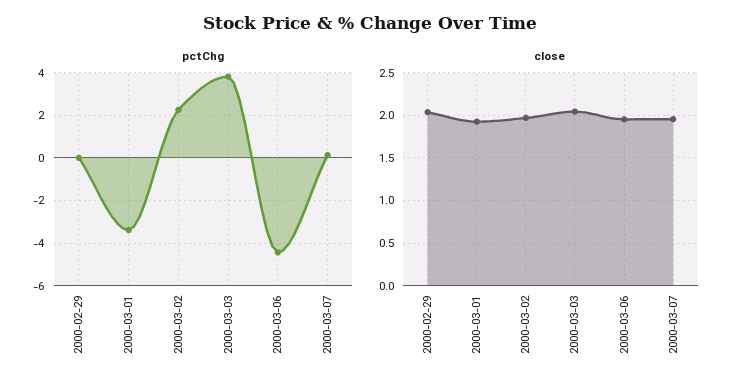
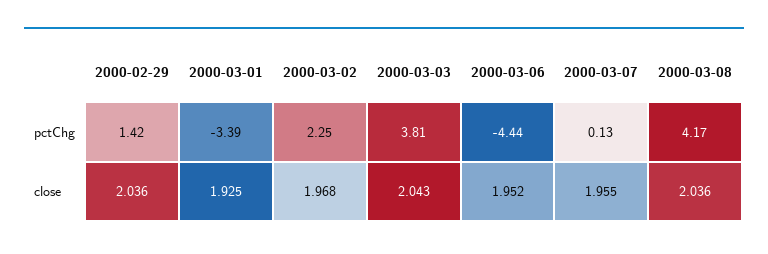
pctChg, 2000-02-29: 0 -> 1.42
pctChg, 2000-03-08: none -> 4.17
close, 2000-03-08: none -> 2.036

